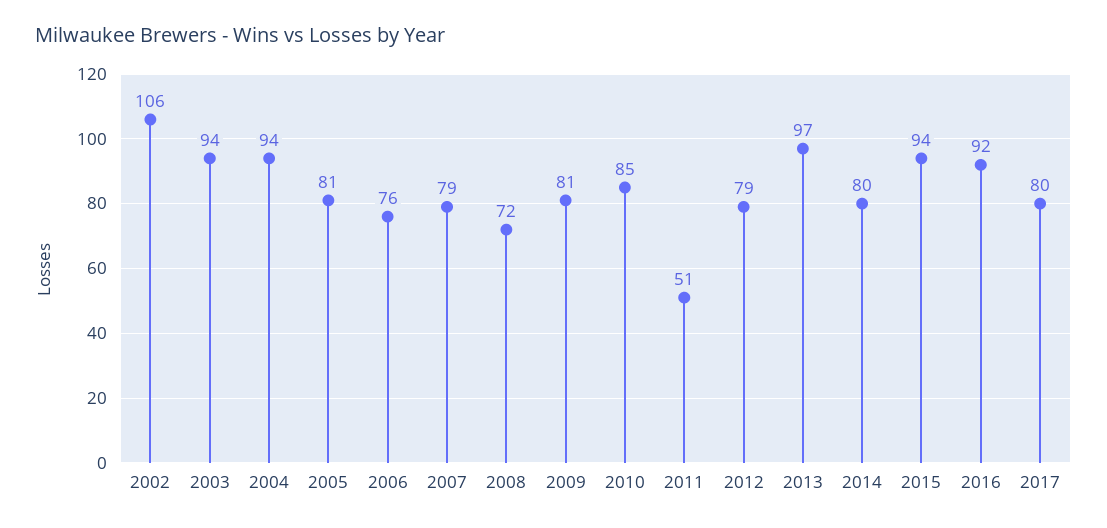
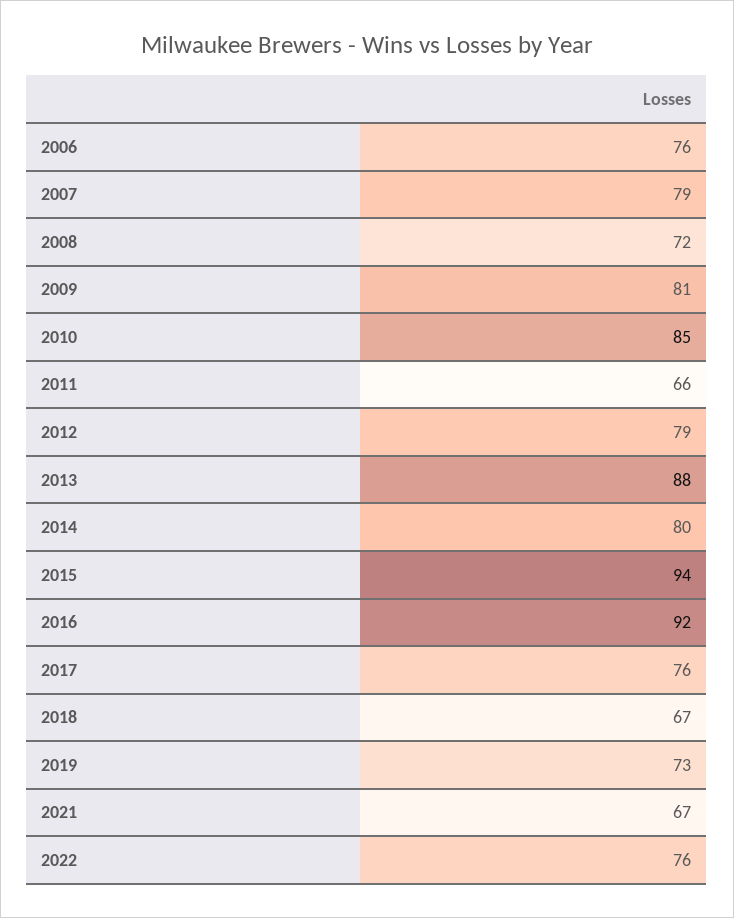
2002: 106 -> none
2003: 94 -> none
2004: 94 -> none
2005: 81 -> none
2011: 51 -> 66
2013: 97 -> 88
2017: 80 -> 76
2018: none -> 67
2019: none -> 73
2021: none -> 67
2022: none -> 76

